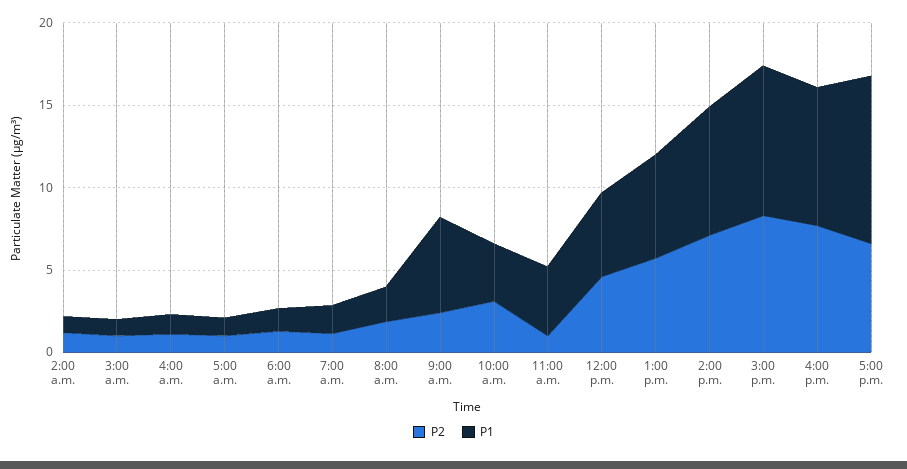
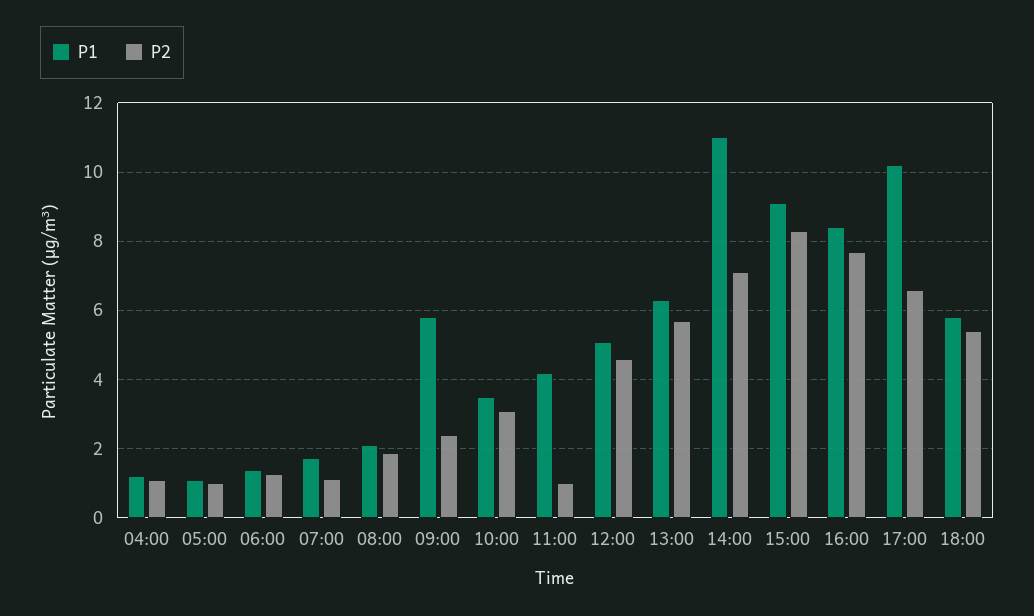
P2, 2:00 a.m.: 1 -> none
P1, 2:00 a.m.: 1 -> none
P2, 3:00 a.m.: 1 -> none
P1, 3:00 a.m.: 1 -> none
P1, 2:00 p.m.: 8 -> 11
P1, 18:00: none -> 5.8
P2, 18:00: none -> 5.4

